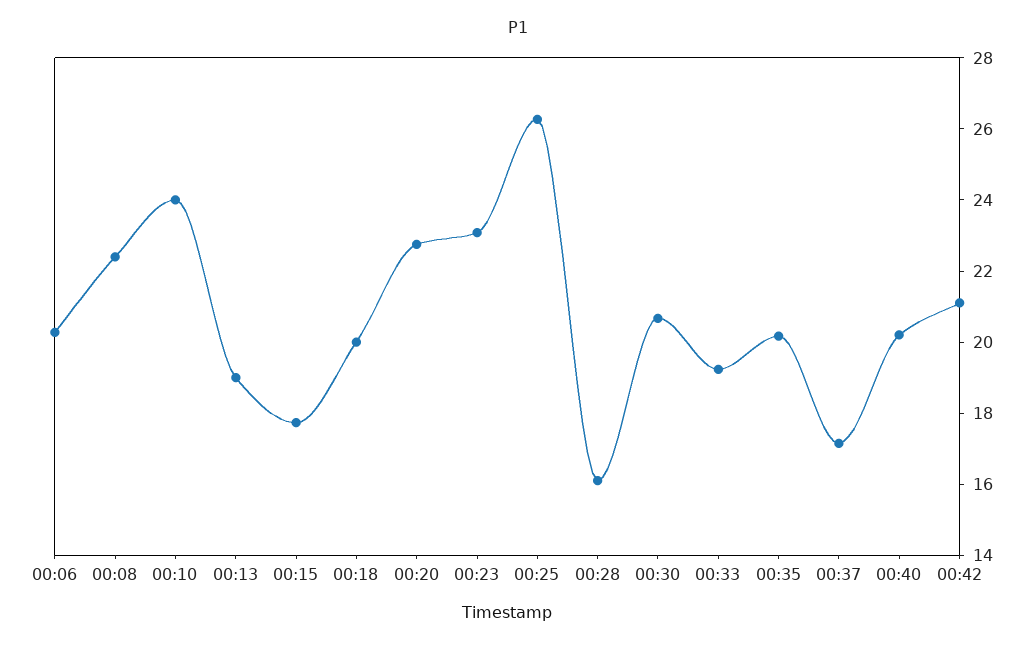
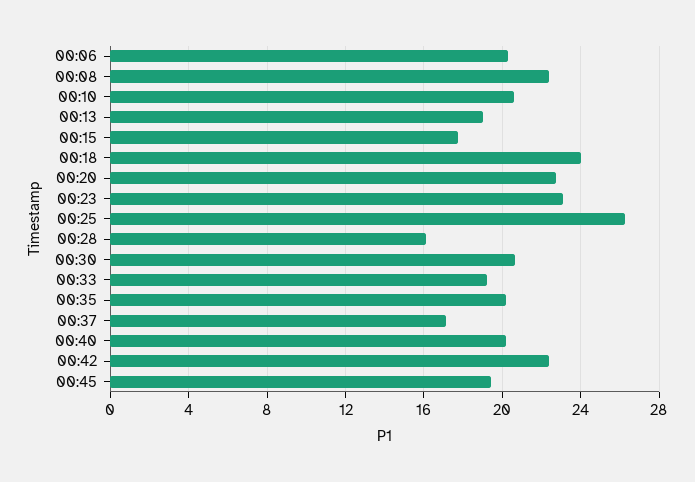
00:10: 24 -> 20.5
00:18: 20 -> 24
00:42: 21 -> 22.5
00:45: none -> 19.5

